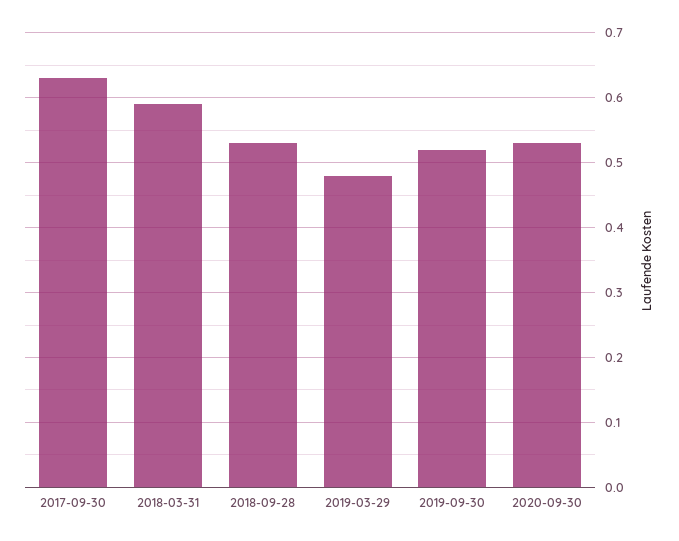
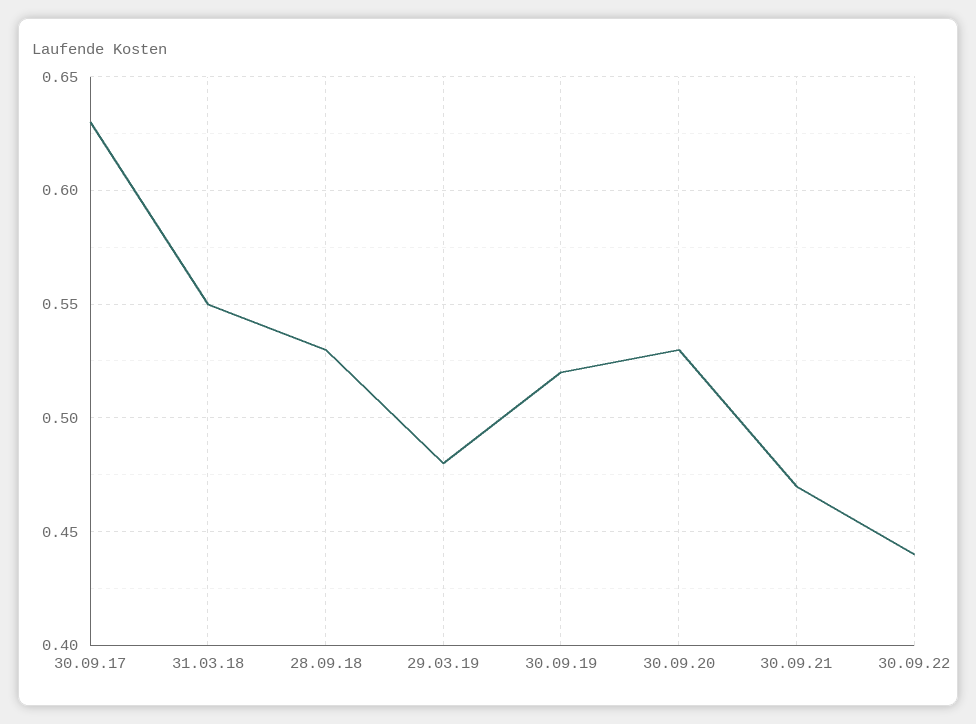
2018-03-31: 0.59 -> 0.55
30.09.21: none -> 0.47
30.09.22: none -> 0.44

